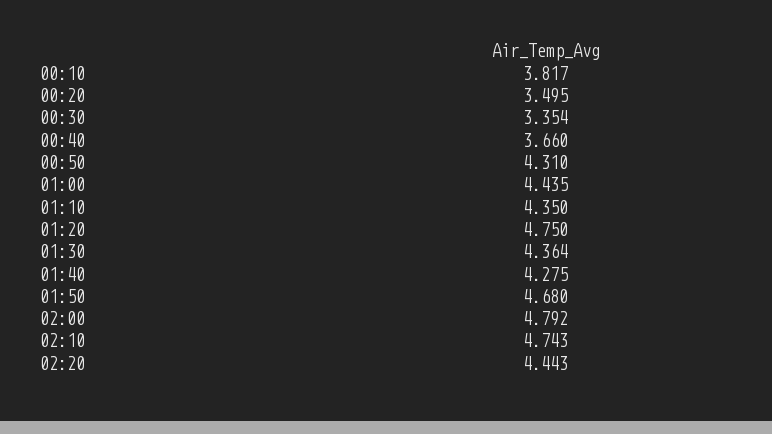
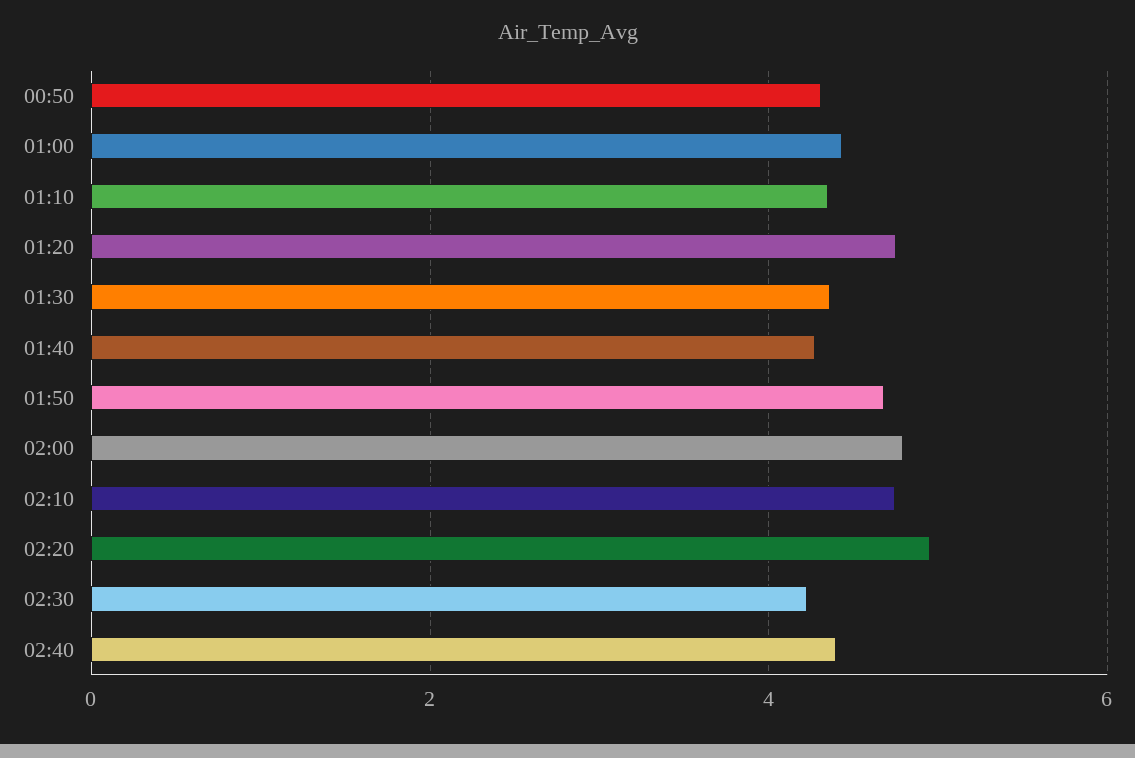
00:10: 3.817 -> none
00:20: 3.495 -> none
00:30: 3.354 -> none
00:40: 3.66 -> none
02:20: 4.443 -> 5
02:30: none -> 4.2
02:40: none -> 4.4

